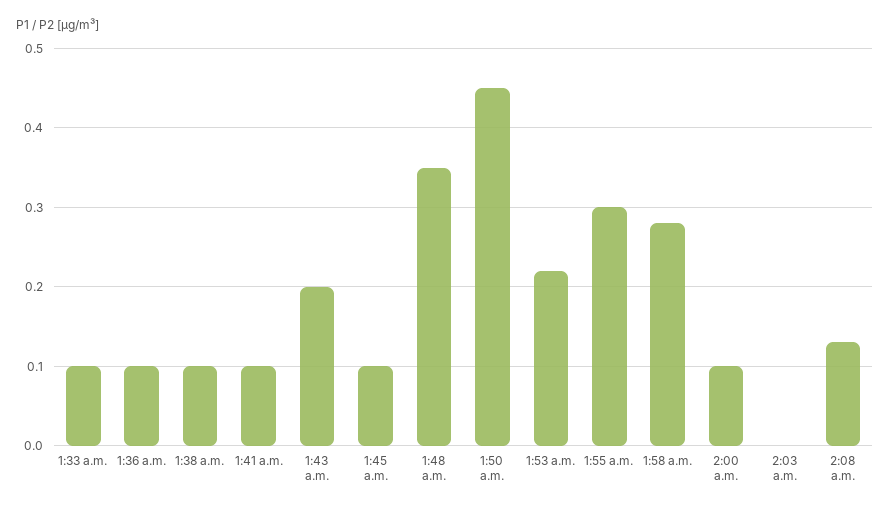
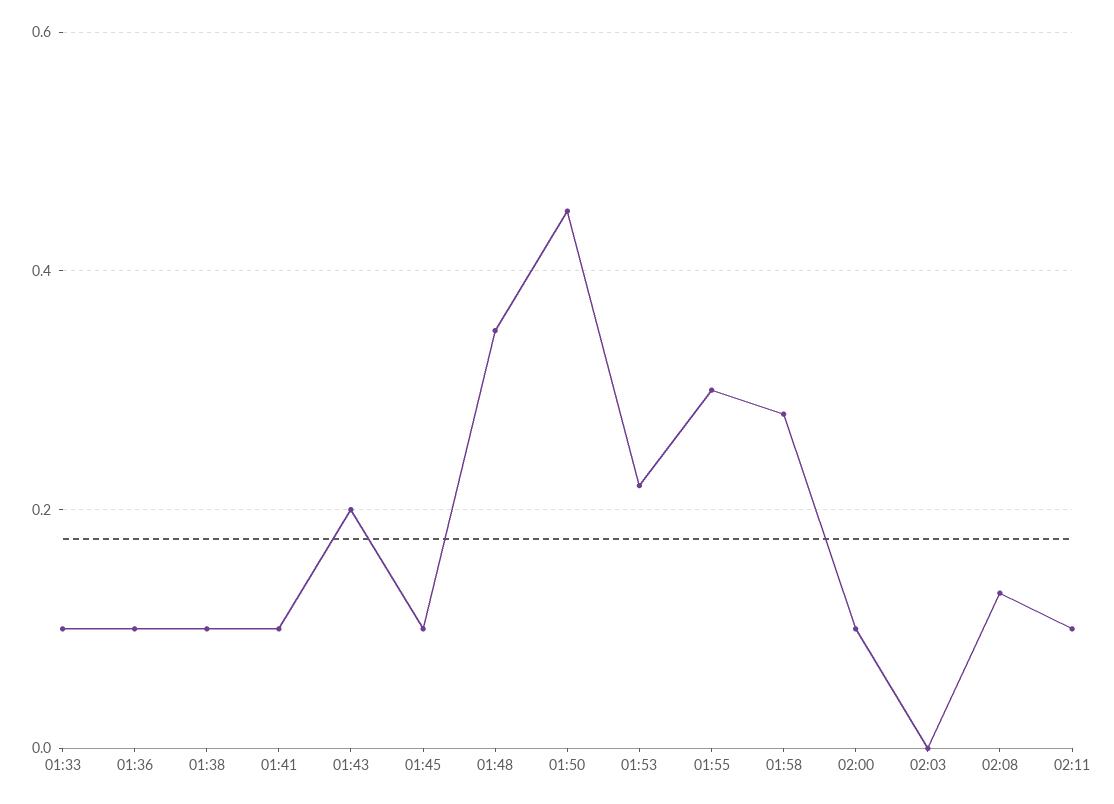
02:11: none -> 0.1

